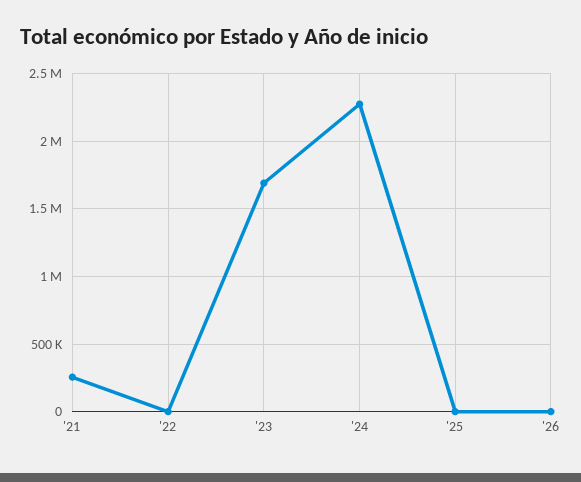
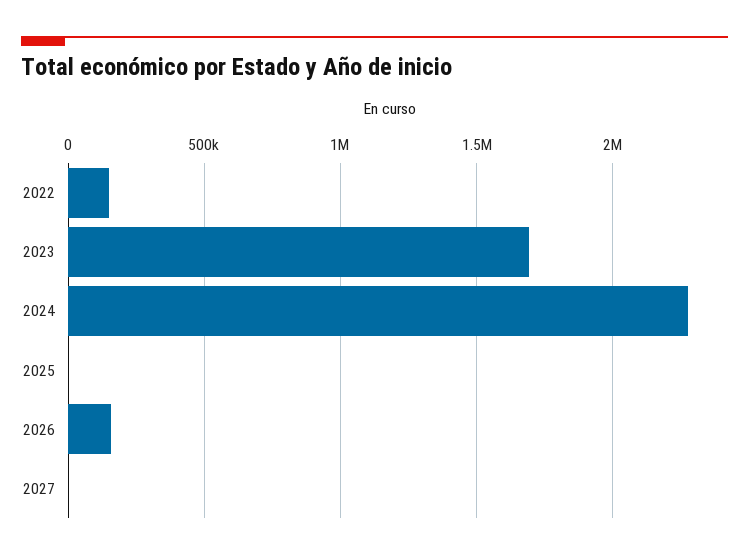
'21: 250000 -> none
'22: 0 -> 150000
'26: 0 -> 150000
2027: none -> 0

